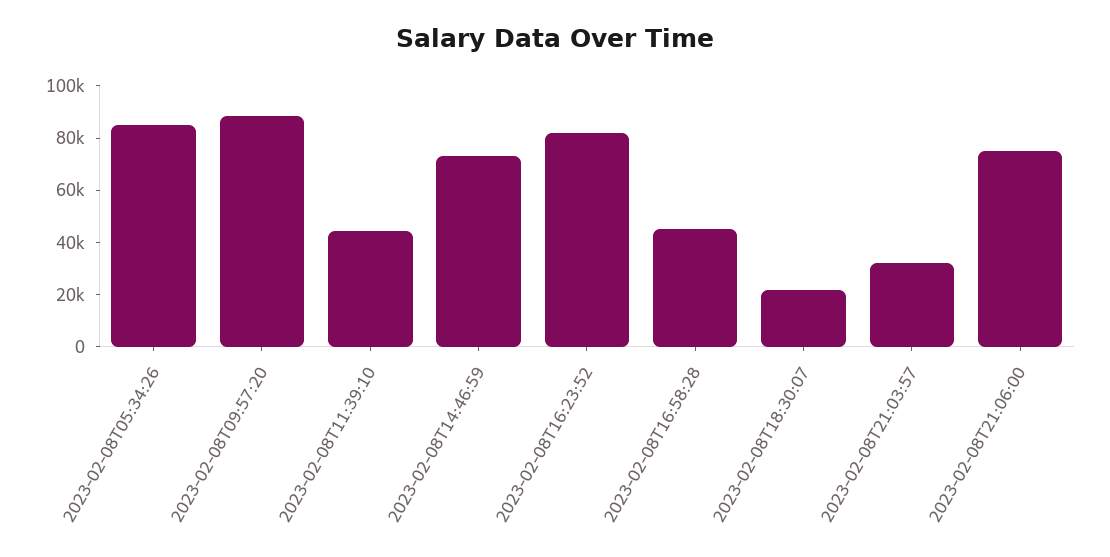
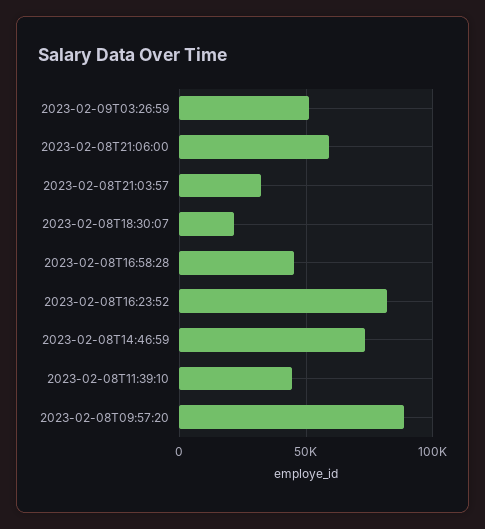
2023-02-08T05:34:26: 85000 -> none
2023-02-08T21:06:00: 75000 -> 60000
2023-02-09T03:26:59: none -> 50000

